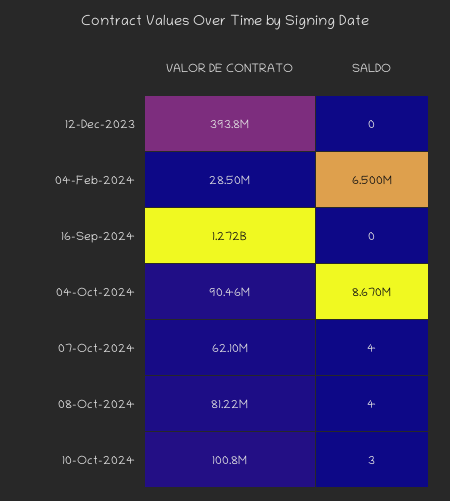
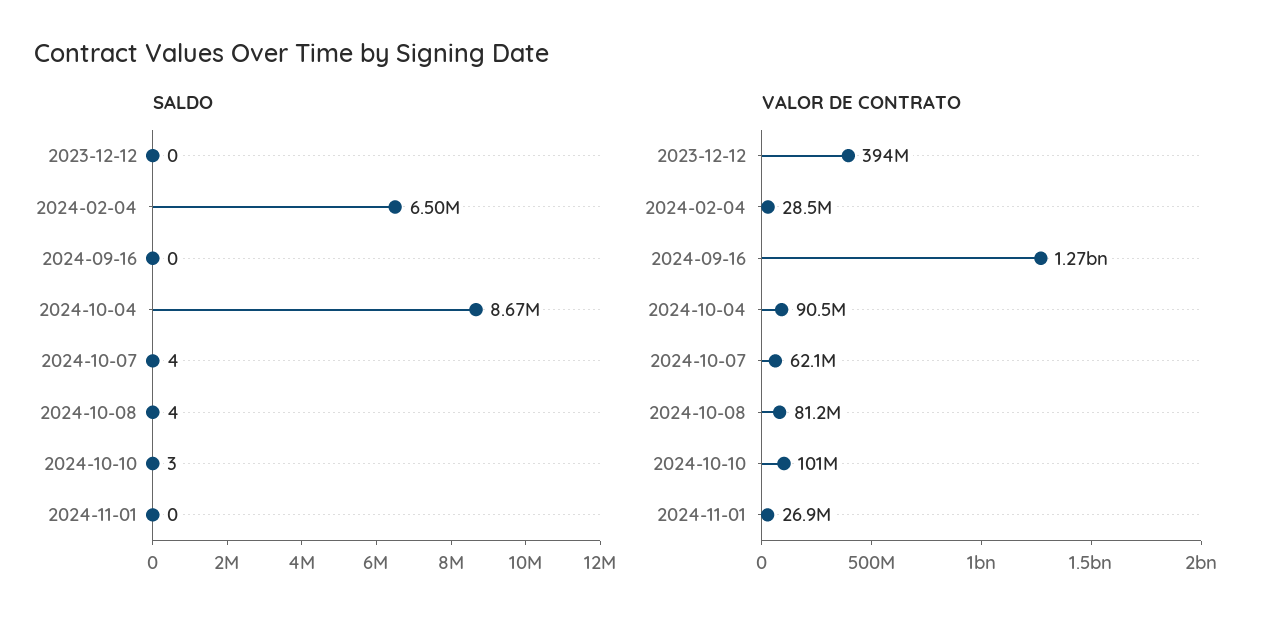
SALDO, 2024-11-01: none -> 0
VALOR DE CONTRATO, 2024-11-01: none -> 26900000

